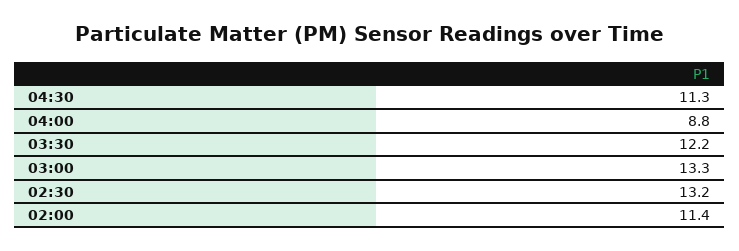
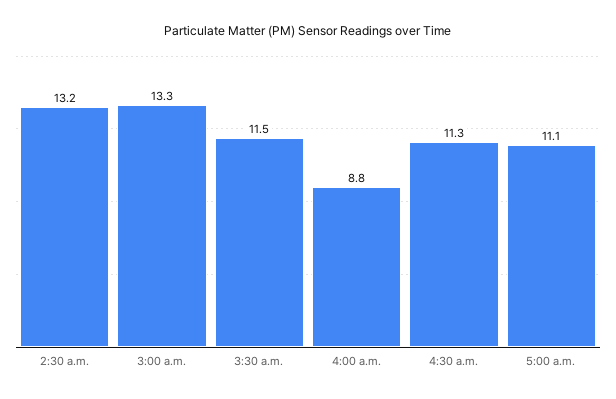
03:30: 12.2 -> 11.5
02:00: 11.4 -> none
5:00 a.m.: none -> 11.1

